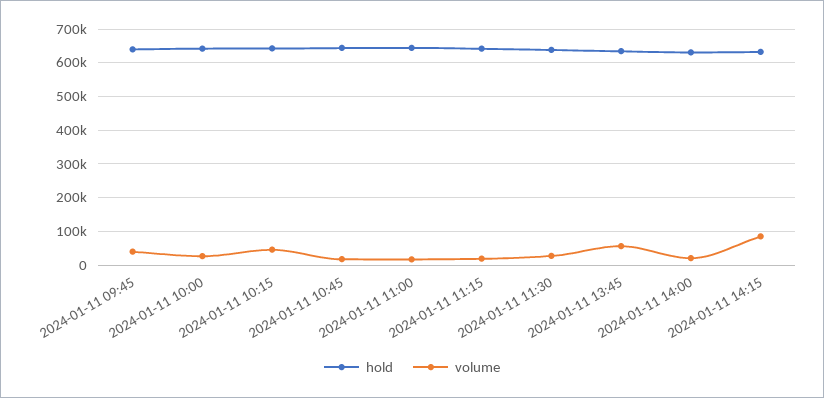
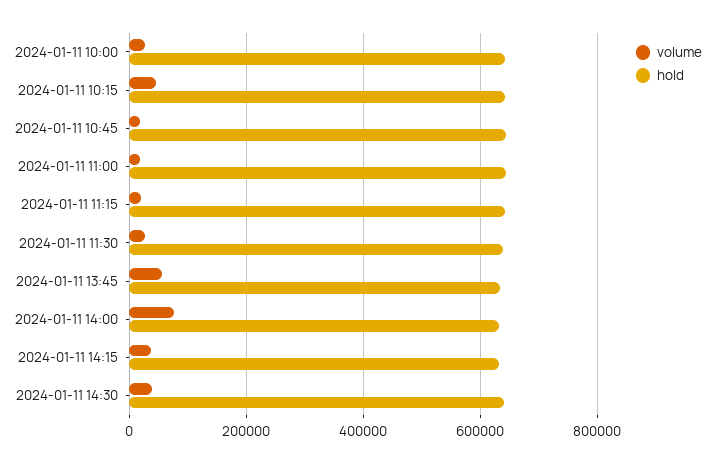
hold, 2024-01-11 09:45: 640000 -> none
volume, 2024-01-11 09:45: 40000 -> none
volume, 2024-01-11 14:00: 20000 -> 80000
volume, 2024-01-11 14:15: 80000 -> 40000
volume, 2024-01-11 14:30: none -> 40000
hold, 2024-01-11 14:30: none -> 640000

